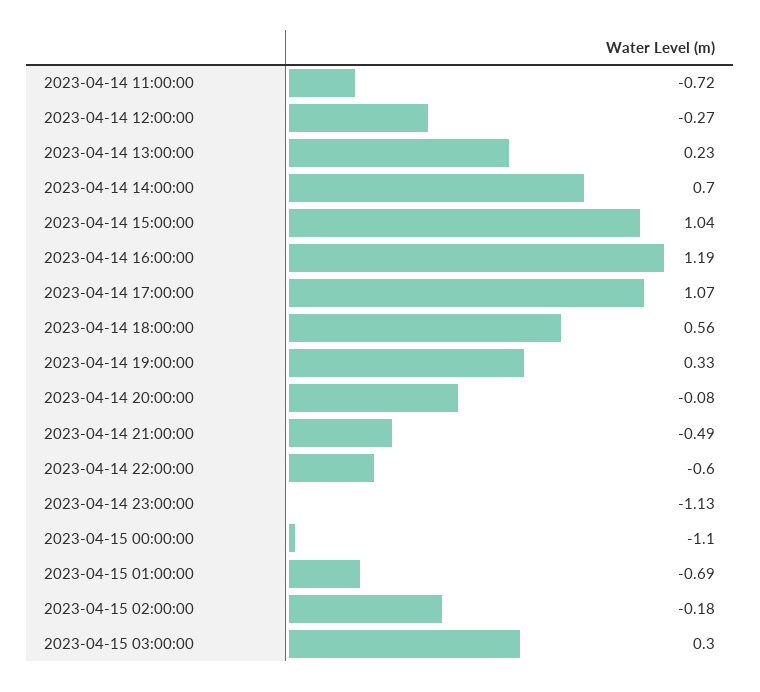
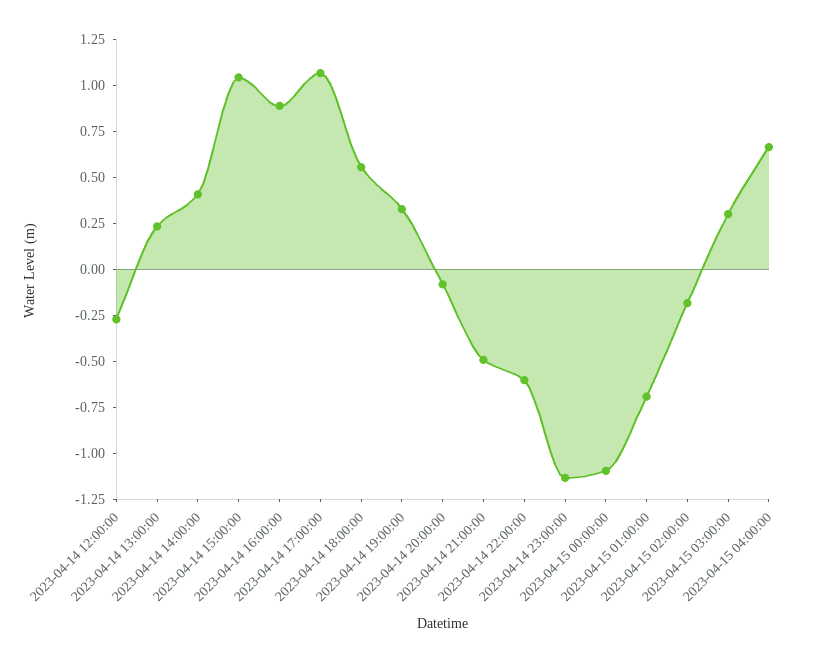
2023-04-14 11:00:00: -0.72 -> none
2023-04-14 14:00:00: 0.7 -> 0.4
2023-04-14 16:00:00: 1.19 -> 0.9
2023-04-15 04:00:00: none -> 0.65

